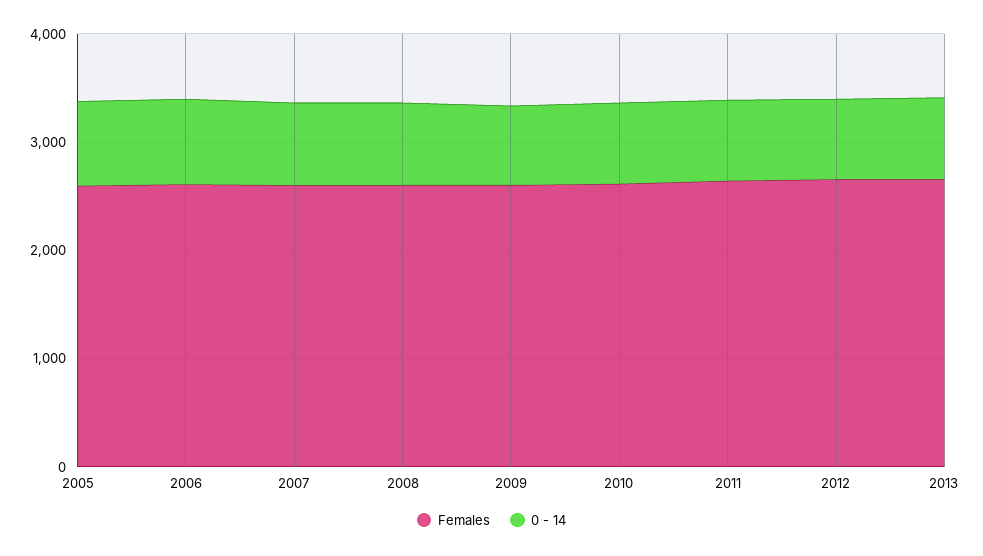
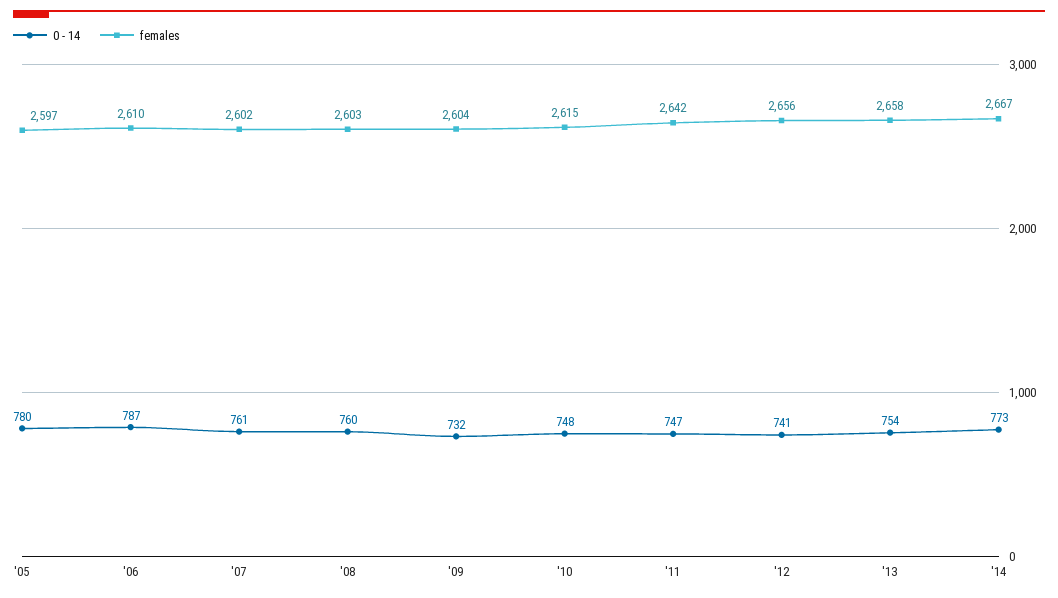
0 - 14, '14: none -> 773
Females, '14: none -> 2667

